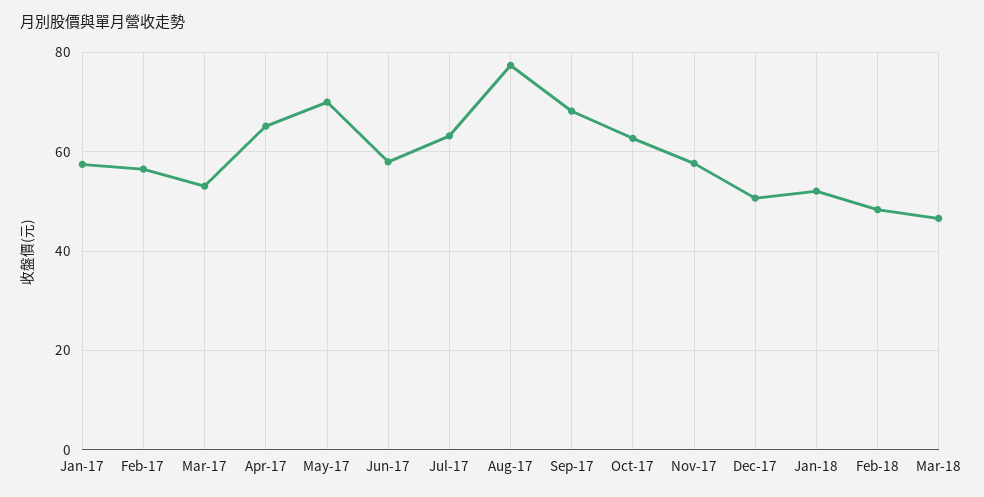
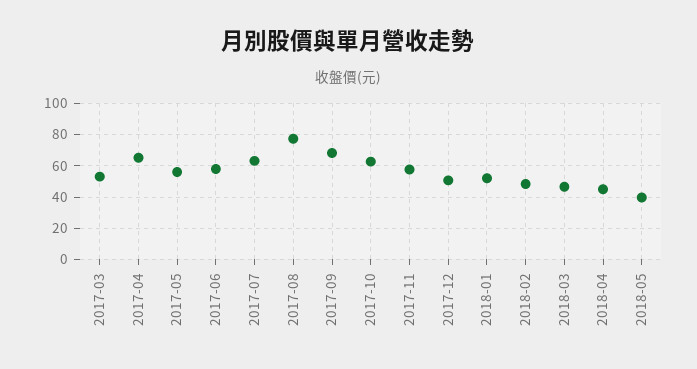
Jan-17: 58 -> none
Feb-17: 56 -> none
May-17: 70 -> 55
2018-04: none -> 45
2018-05: none -> 40

